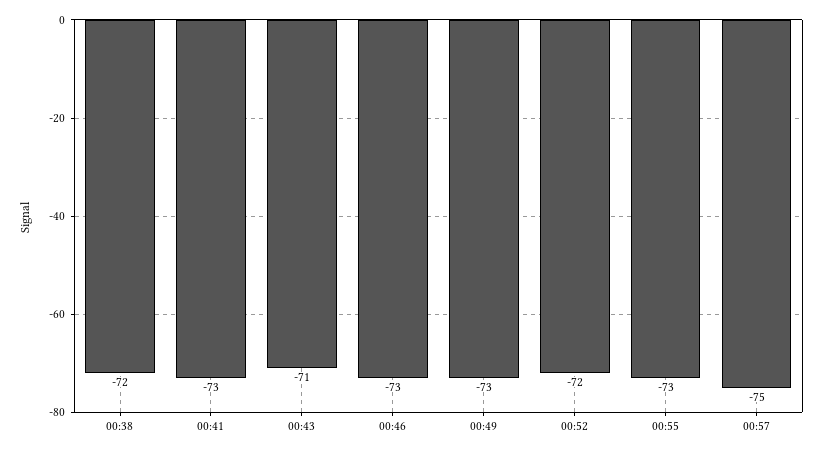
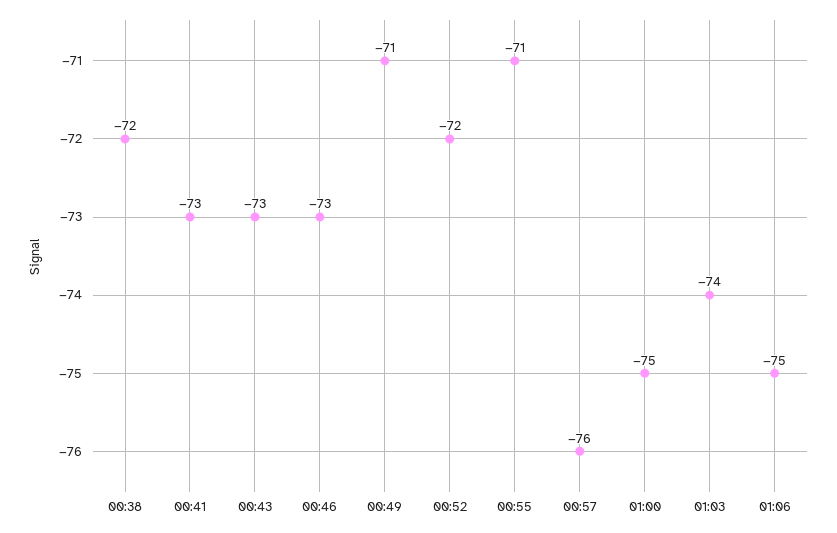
00:43: -71 -> -73
00:49: -73 -> -71
00:55: -73 -> -71
00:57: -75 -> -76
01:00: none -> -75
01:03: none -> -74
01:06: none -> -75

